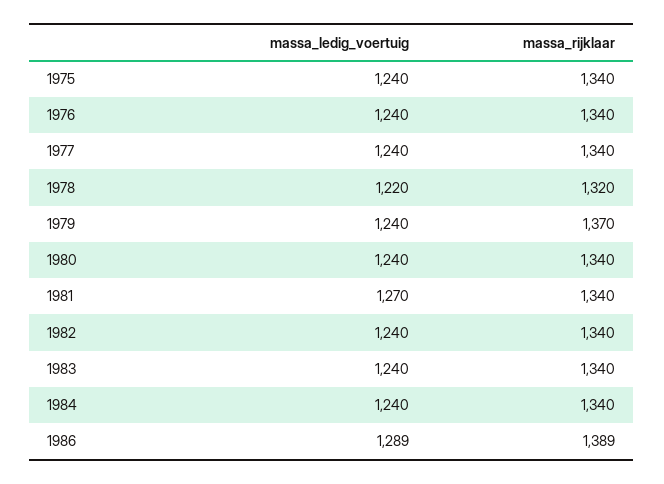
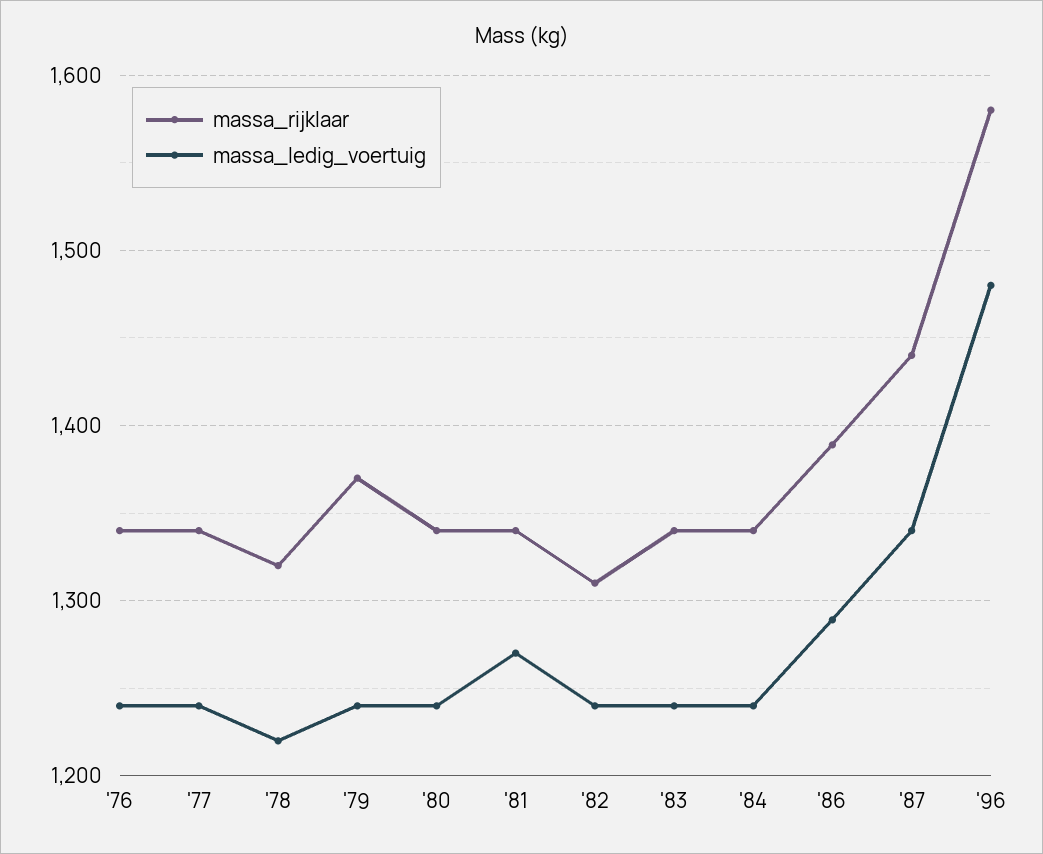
massa_ledig_voertuig, 1975: 1240 -> none
massa_rijklaar, 1975: 1340 -> none
massa_rijklaar, 1982: 1340 -> 1310
massa_rijklaar, '87: none -> 1440
massa_ledig_voertuig, '87: none -> 1340
massa_rijklaar, '96: none -> 1580
massa_ledig_voertuig, '96: none -> 1480

